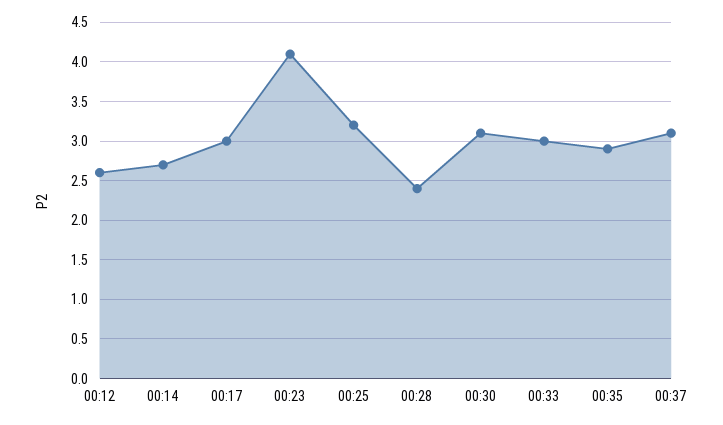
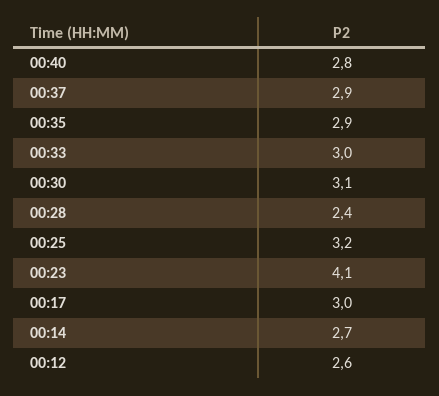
00:37: 3.1 -> 2.9
00:40: none -> 2.8

